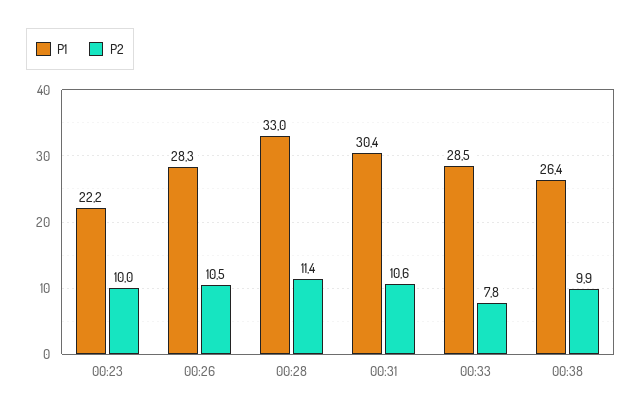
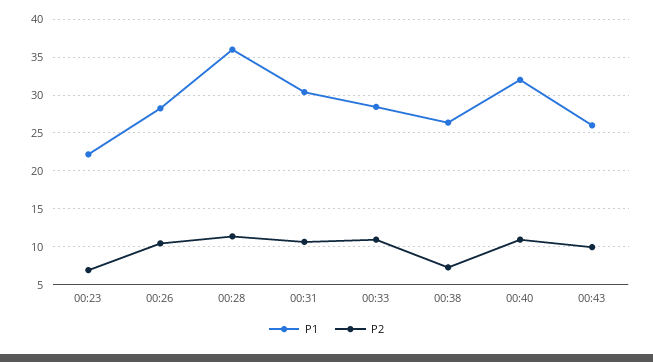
P2, 00:23: 10 -> 7
P1, 00:28: 33 -> 36
P2, 00:33: 7.8 -> 11
P2, 00:38: 9.9 -> 7
P1, 00:40: none -> 32
P2, 00:40: none -> 11
P1, 00:43: none -> 26
P2, 00:43: none -> 10

